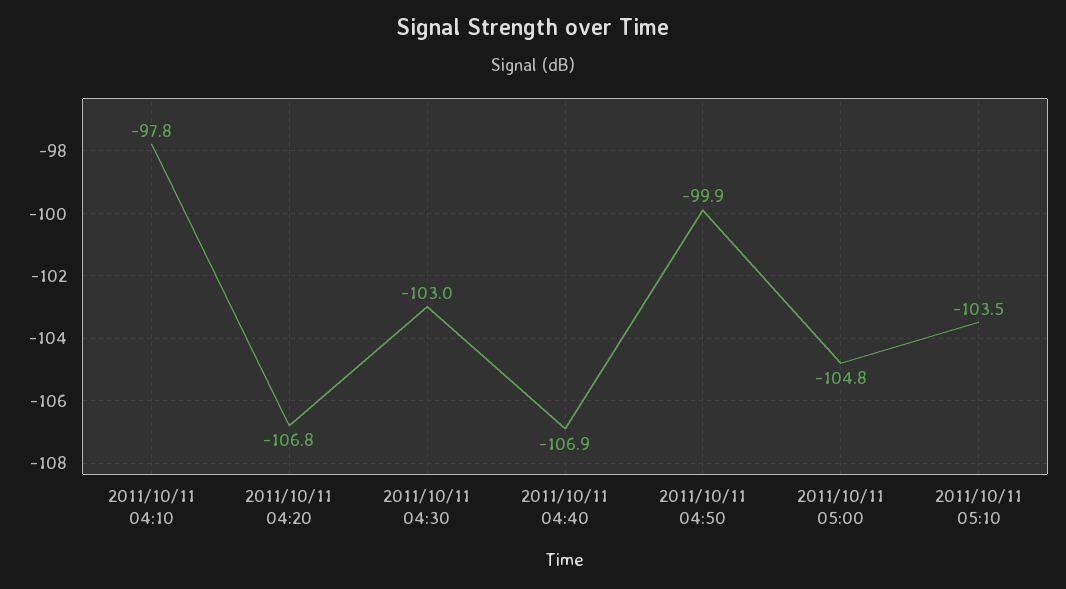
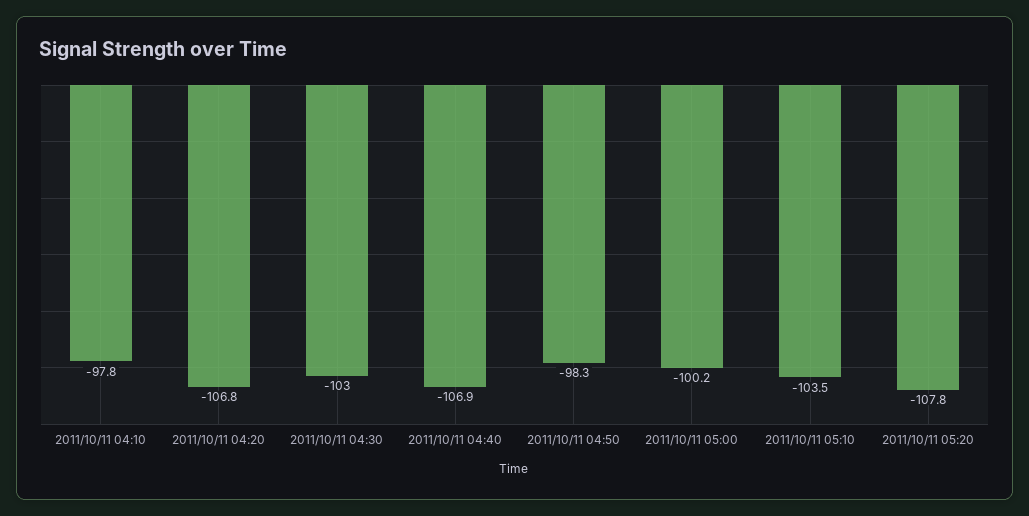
2011/10/11 04:50: -99.9 -> -98.3
2011/10/11 05:00: -104.8 -> -100.2
2011/10/11 05:20: none -> -107.8

